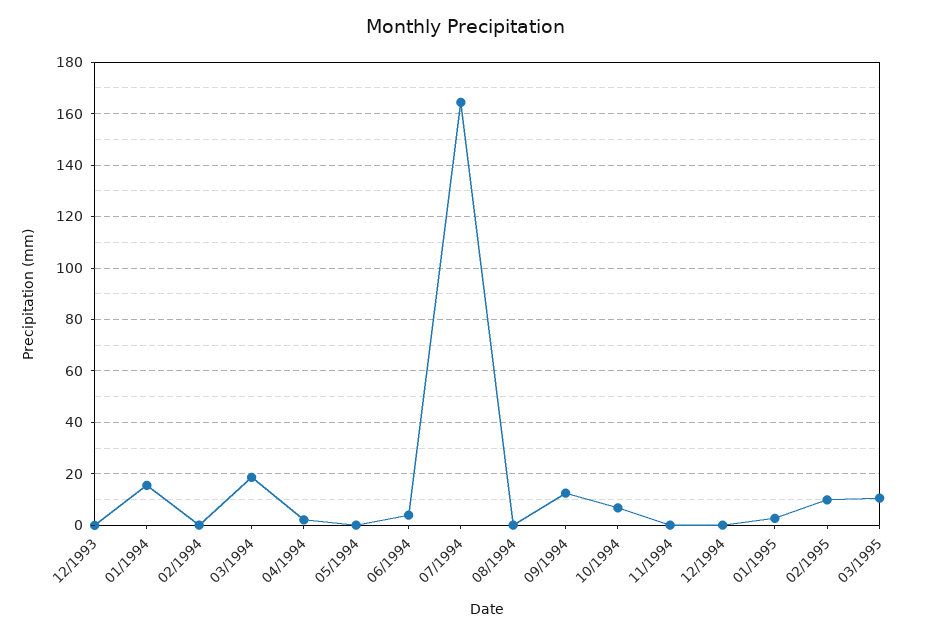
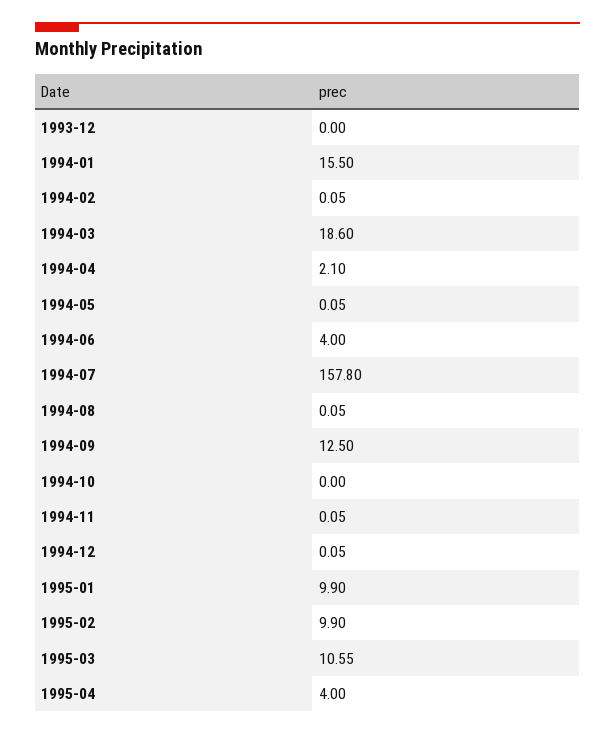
07/1994: 165 -> 157.8
10/1994: 7.5 -> 0
01/1995: 2.5 -> 9.9
1995-04: none -> 4

